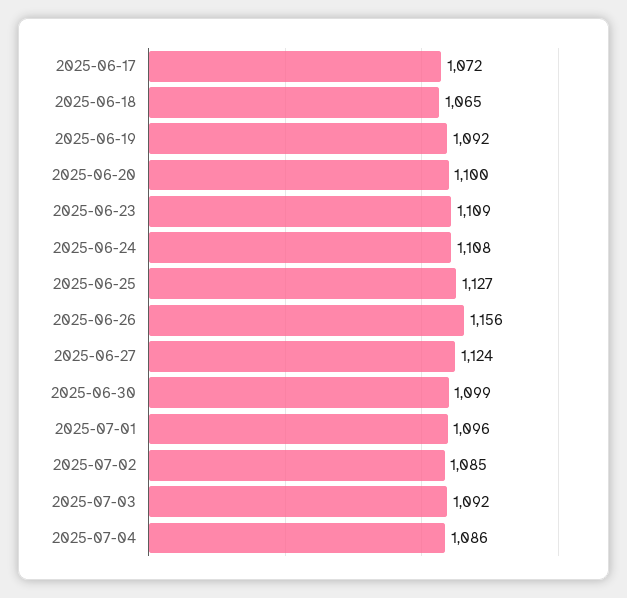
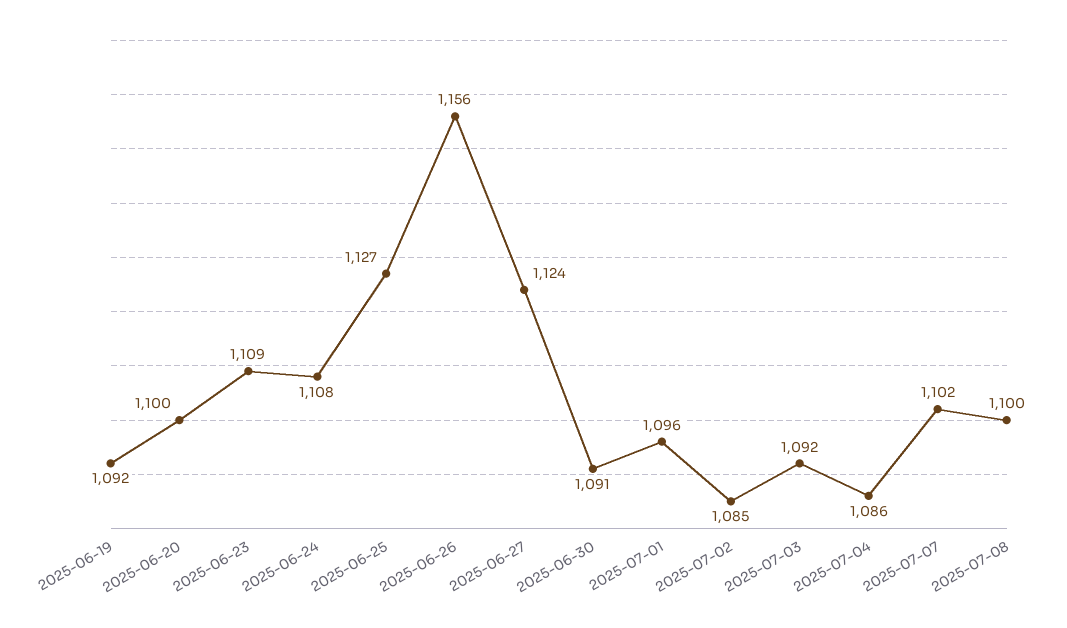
2025-06-17: 1072 -> none
2025-06-18: 1065 -> none
2025-06-30: 1099 -> 1091
2025-07-07: none -> 1102
2025-07-08: none -> 1100

